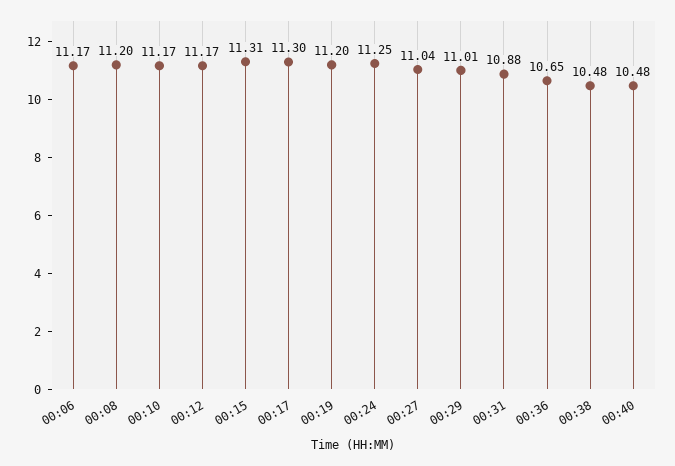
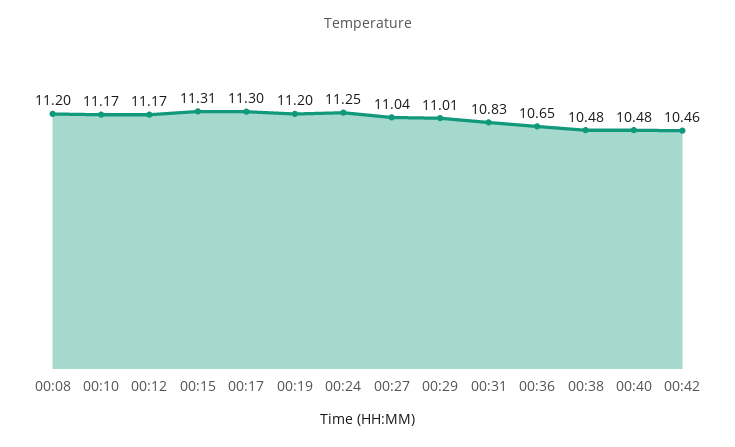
00:06: 11.17 -> none
00:31: 10.88 -> 10.83
00:42: none -> 10.46

